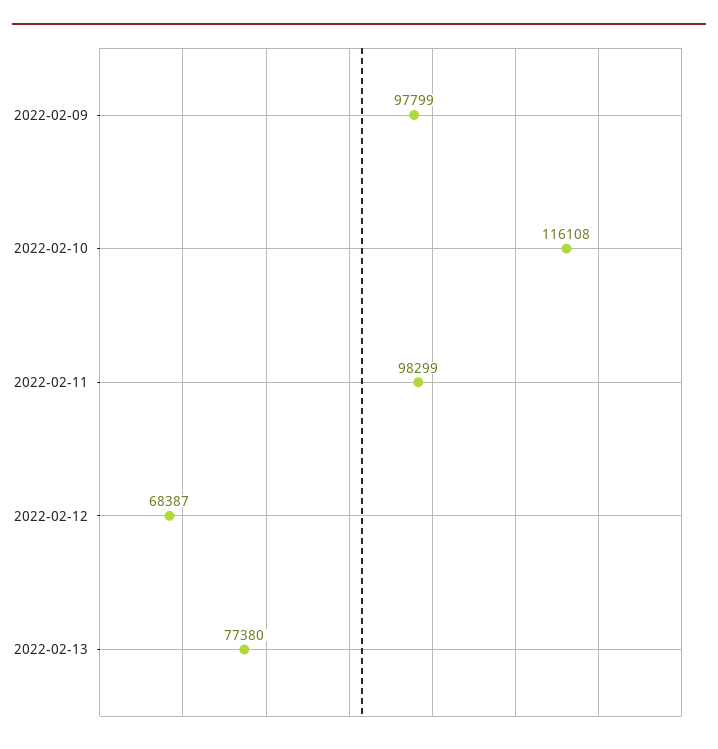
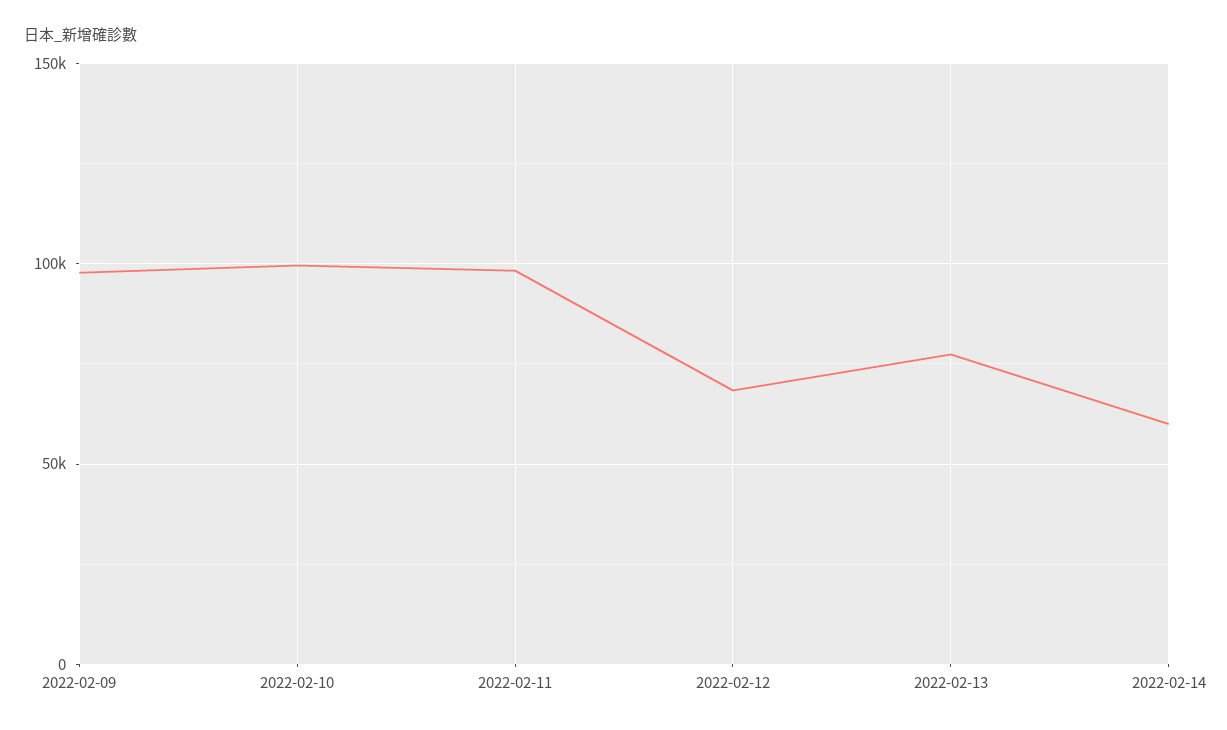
2022-02-10: 116108 -> 100000
2022-02-14: none -> 60000

